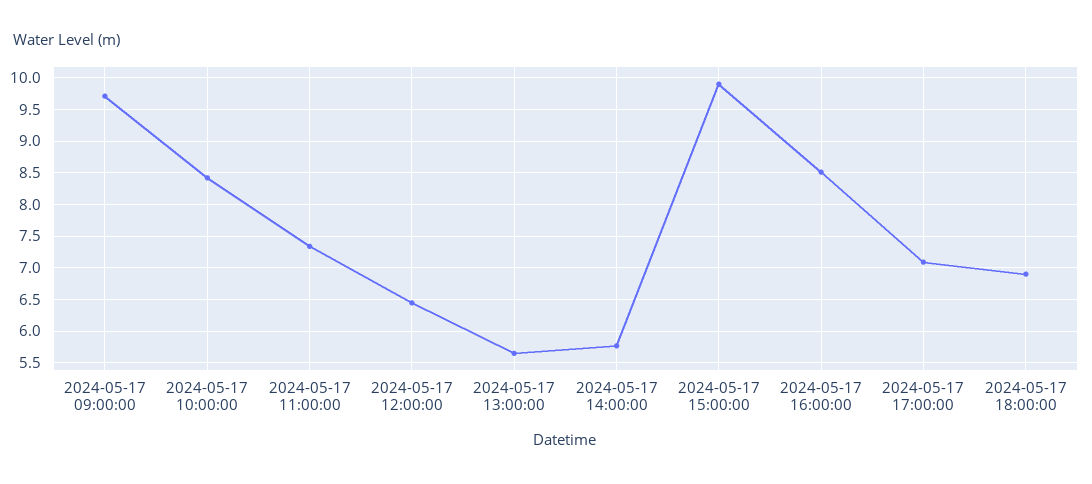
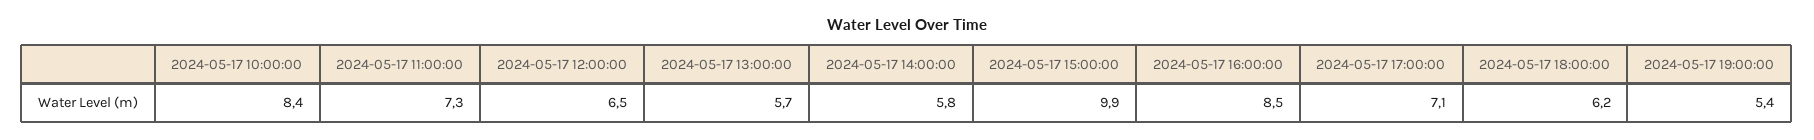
2024-05-17 09:00:00: 9.7 -> none
2024-05-17 18:00:00: 6.9 -> 6.2
2024-05-17 19:00:00: none -> 5.4

